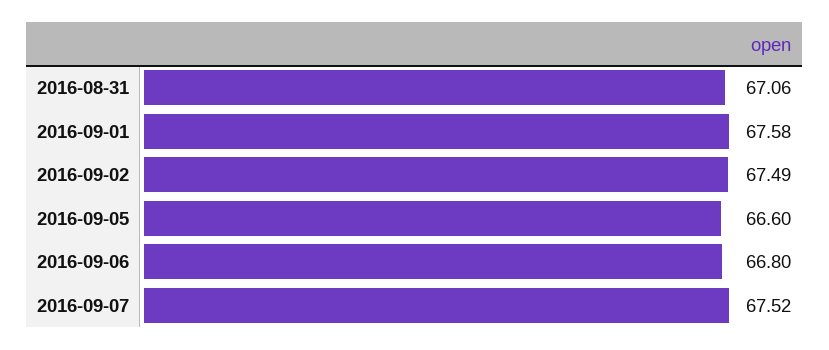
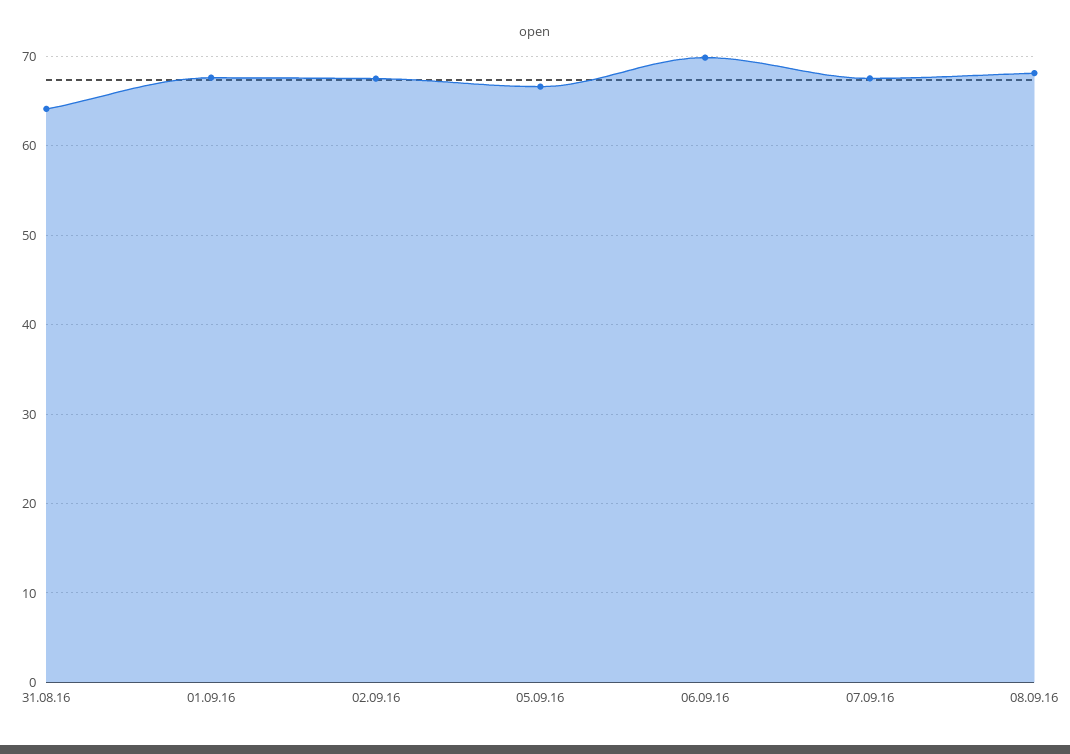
2016-08-31: 67.06 -> 64
2016-09-06: 66.8 -> 70
08.09.16: none -> 68

